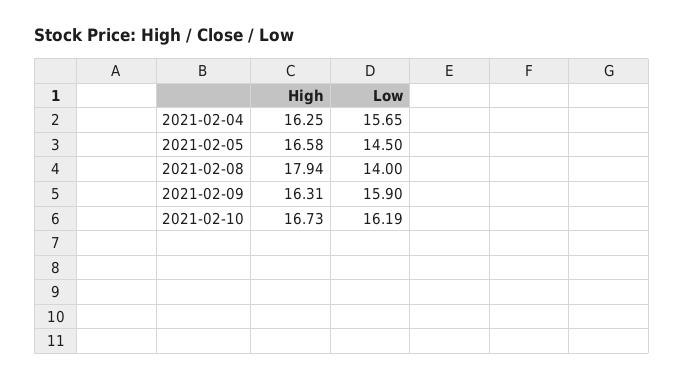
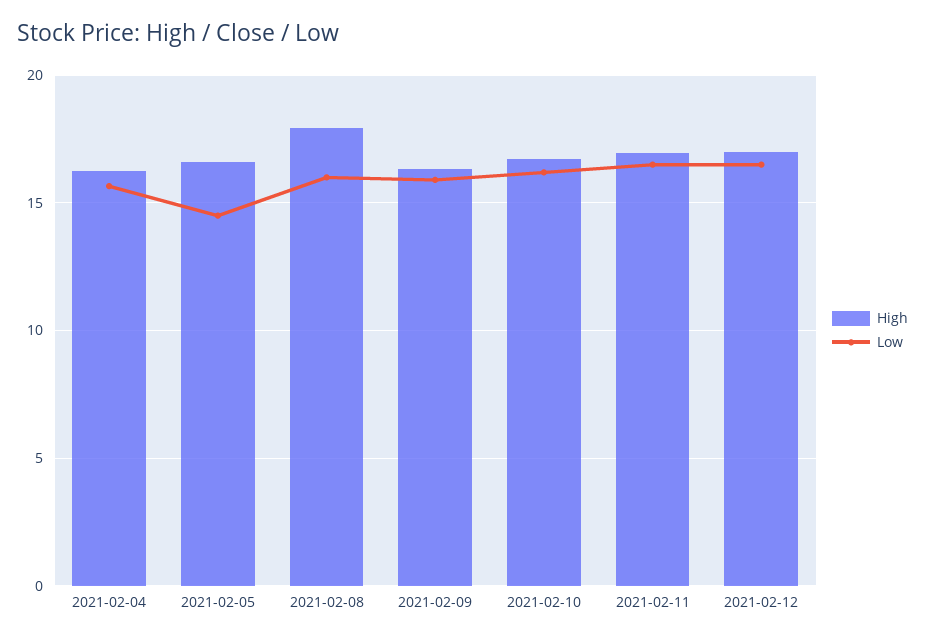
Low, 2021-02-08: 14 -> 16
High, 2021-02-11: none -> 17
Low, 2021-02-11: none -> 16.5
High, 2021-02-12: none -> 17
Low, 2021-02-12: none -> 16.5

